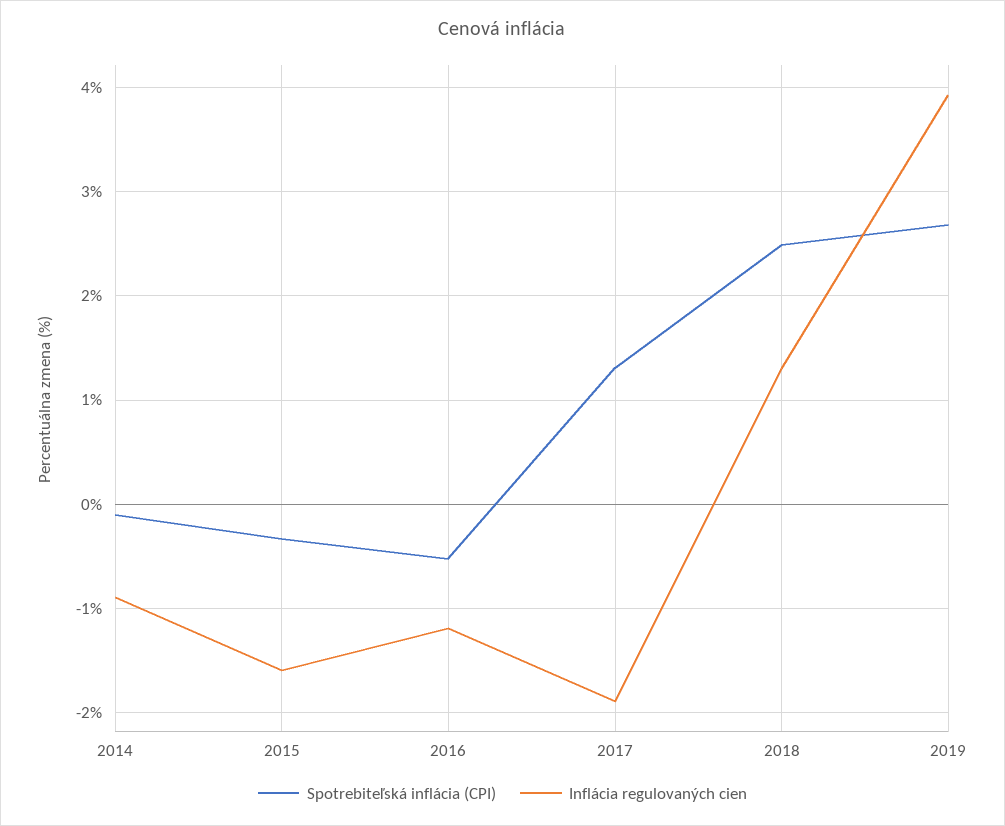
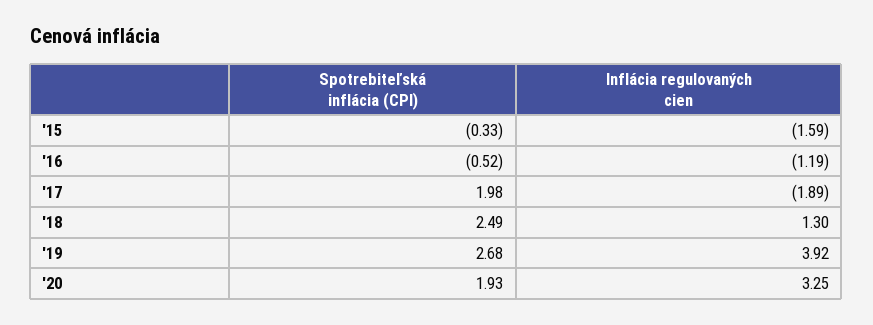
Spotrebiteľská inflácia (CPI), 2014: -0.1 -> none
Inflácia regulovaných cien, 2014: -0.9 -> none
Spotrebiteľská inflácia (CPI), 2017: 1.3 -> 1.98
Spotrebiteľská inflácia (CPI), '20: none -> 1.93
Inflácia regulovaných cien, '20: none -> 3.25

